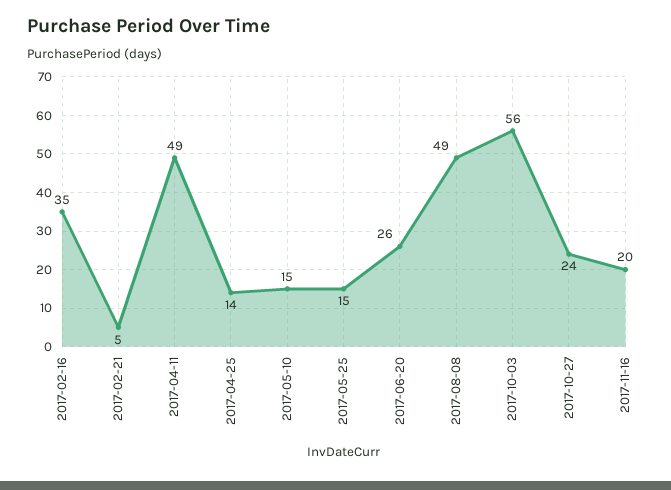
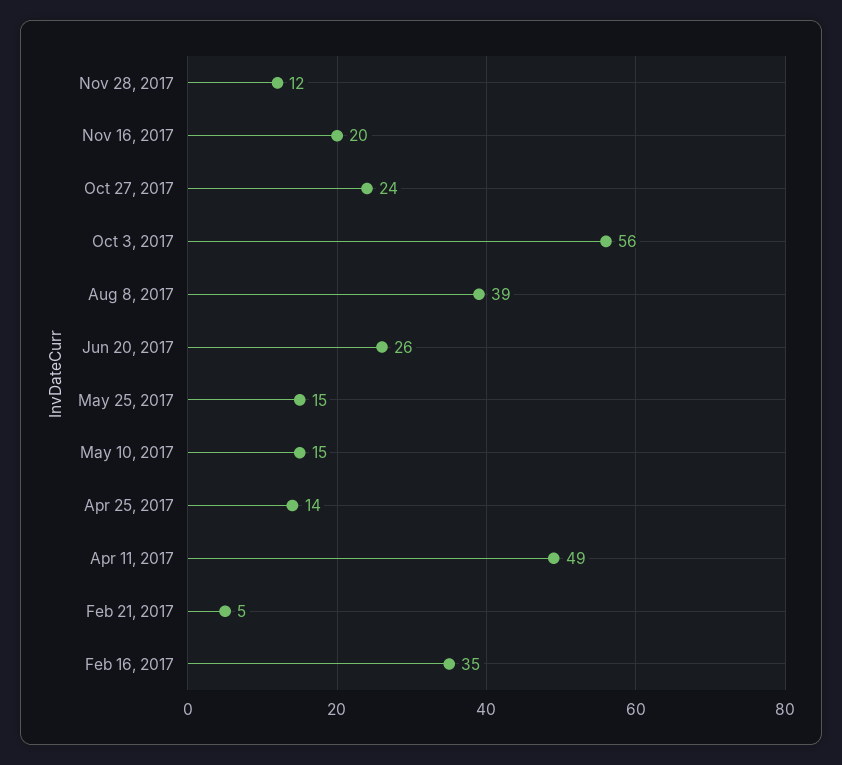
2017-08-08: 49 -> 39
Nov 28, 2017: none -> 12

